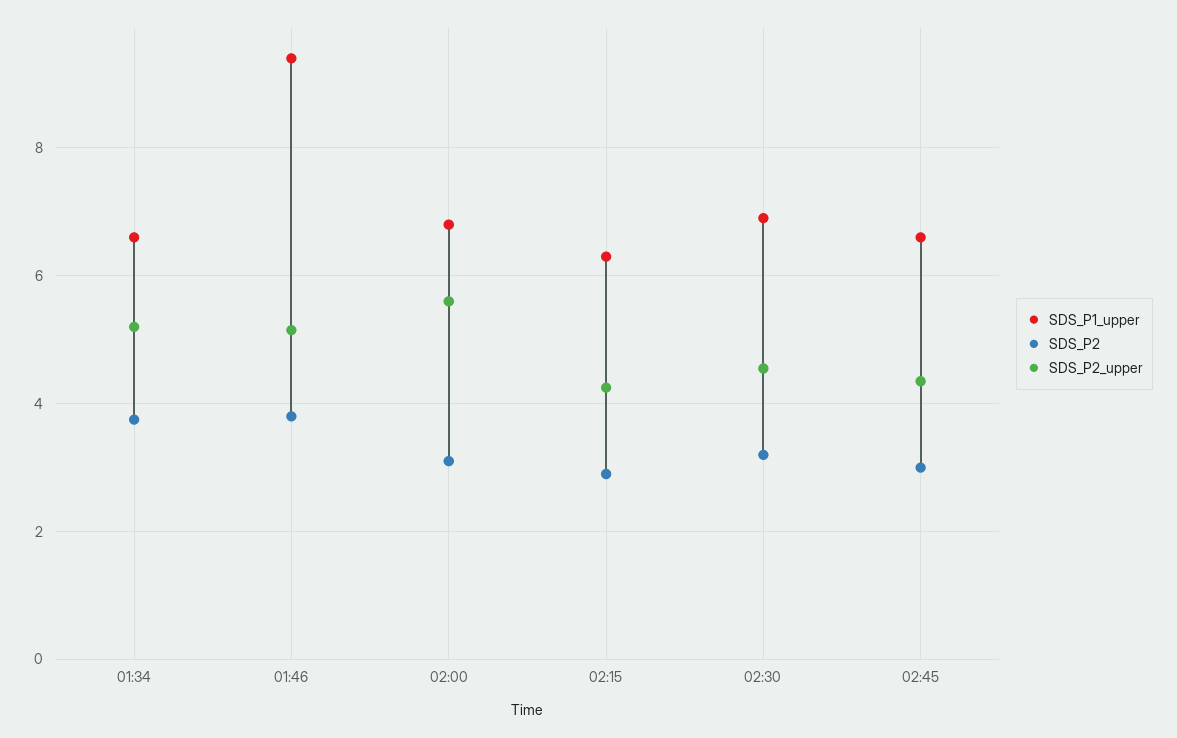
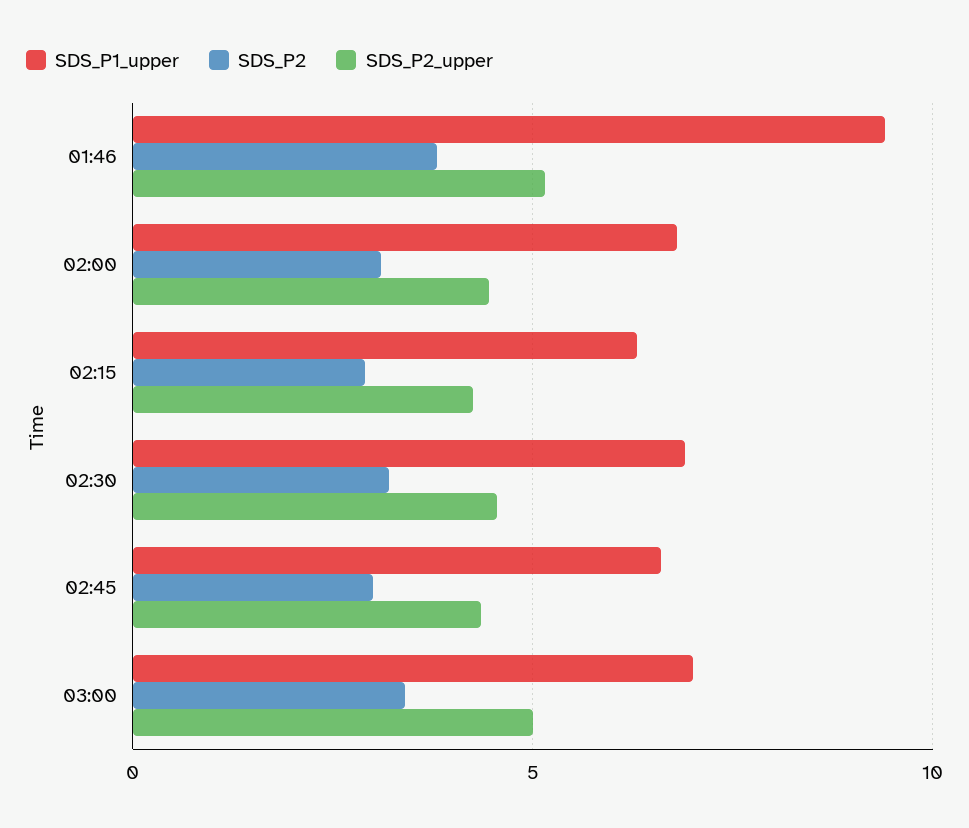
SDS_P1_upper, 01:34: 6.6 -> none
SDS_P2, 01:34: 3.8 -> none
SDS_P2_upper, 01:34: 5.2 -> none
SDS_P2_upper, 02:00: 5.6 -> 4.5
SDS_P1_upper, 03:00: none -> 7
SDS_P2, 03:00: none -> 3.5
SDS_P2_upper, 03:00: none -> 5

